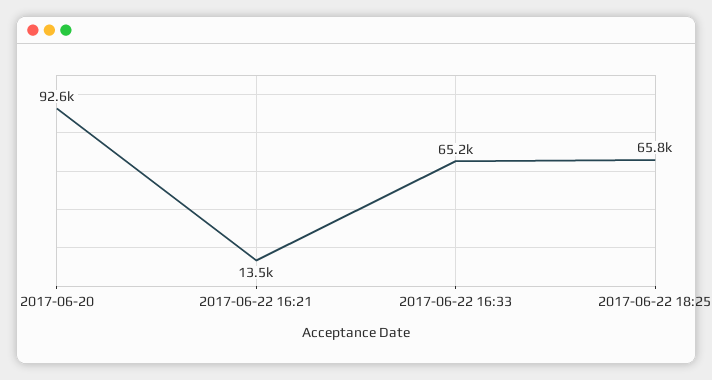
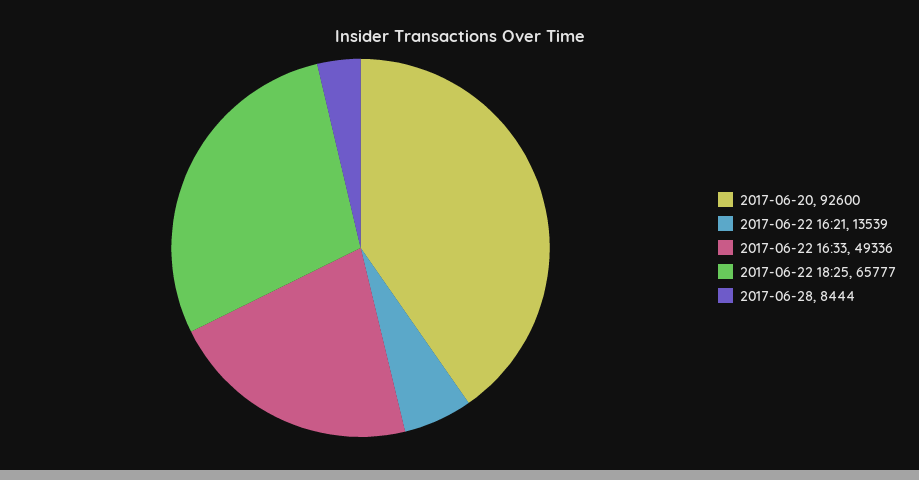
2017-06-22 16:33: 65200 -> 49336
2017-06-28: none -> 8444

